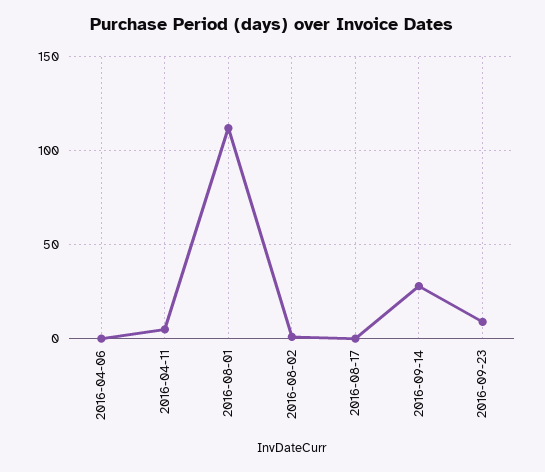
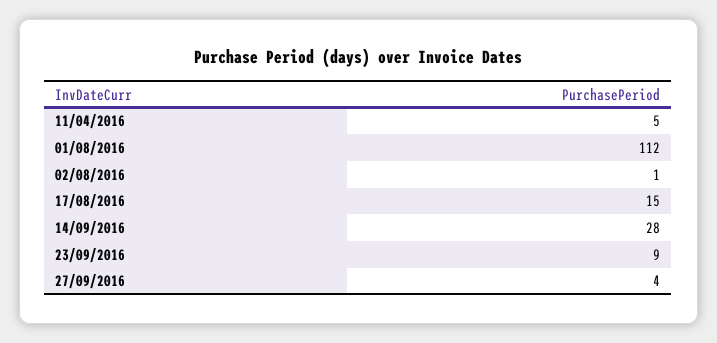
2016-04-06: 0 -> none
2016-08-17: 0 -> 15
27/09/2016: none -> 4

